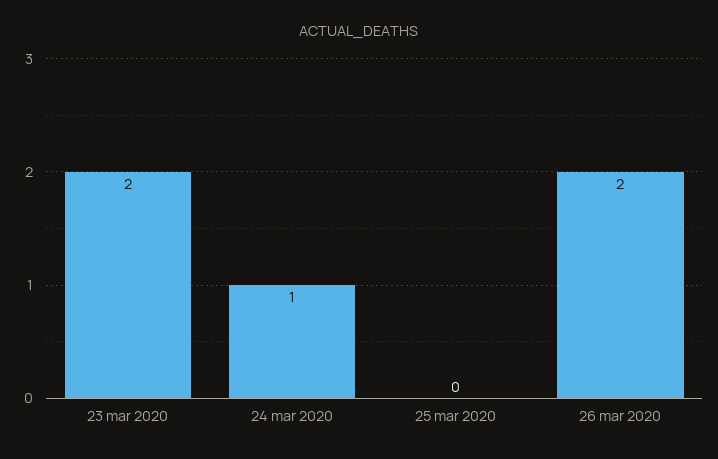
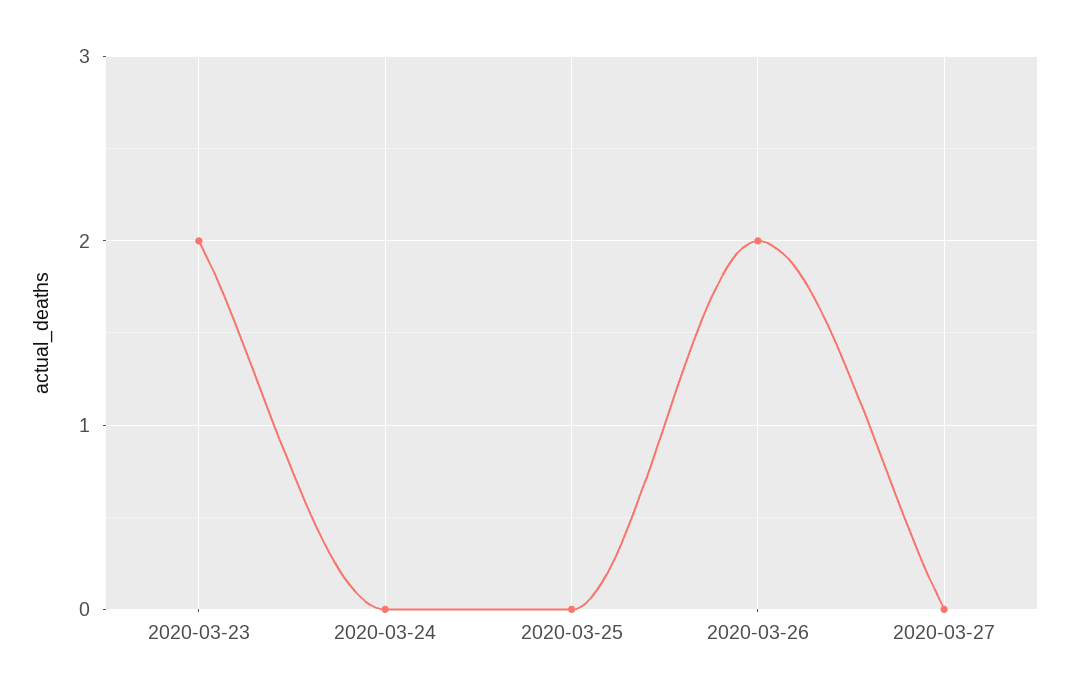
24 mar 2020: 1 -> 0
2020-03-27: none -> 0

